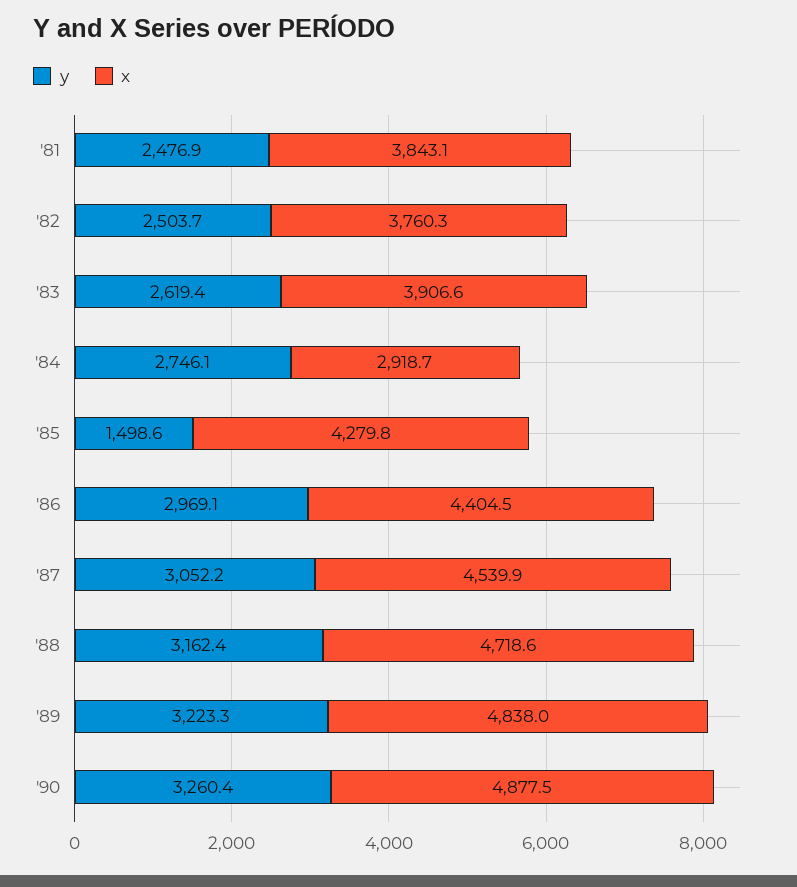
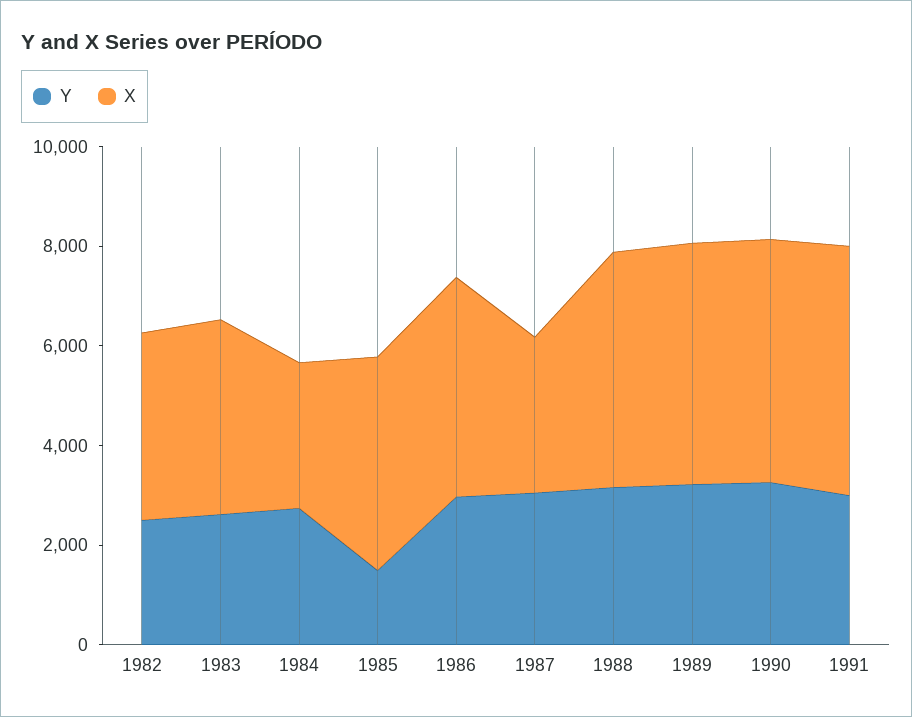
y, '81: 2476.9 -> none
x, '81: 3843.1 -> none
x, '87: 4539.9 -> 3000
y, 1991: none -> 3000
x, 1991: none -> 5000

